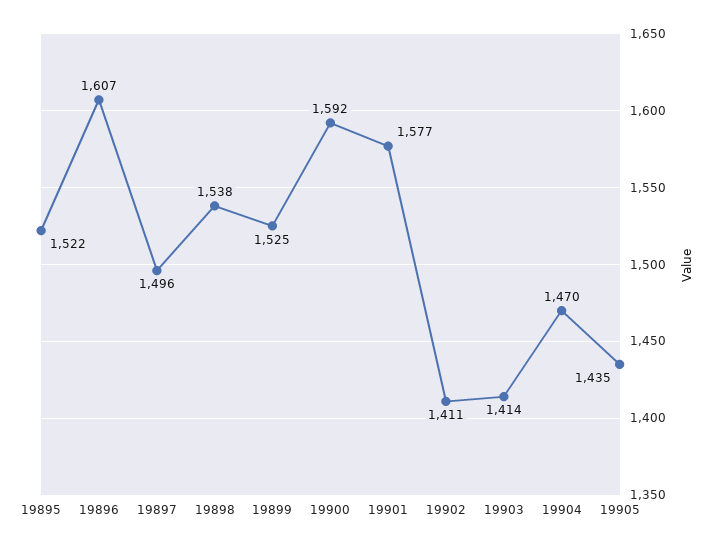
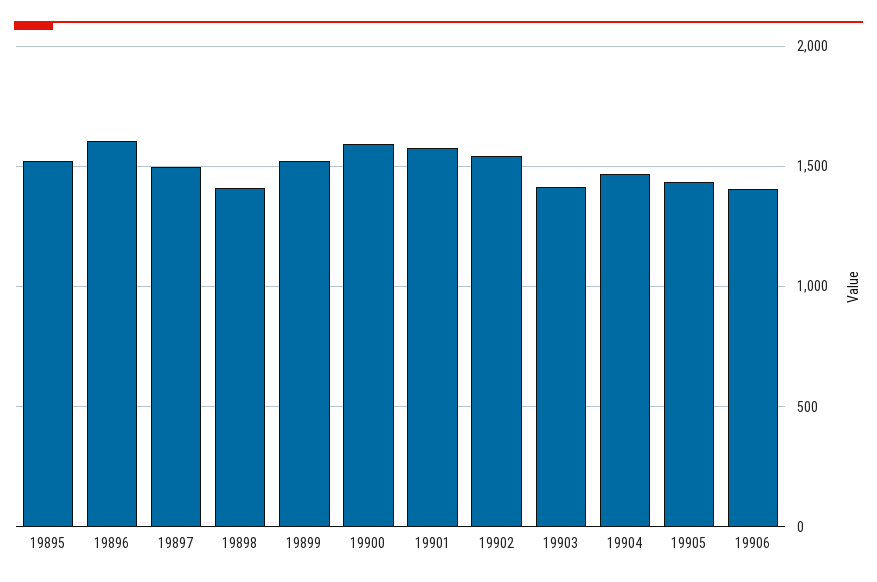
19898: 1538 -> 1400
19902: 1411 -> 1550
19906: none -> 1400

